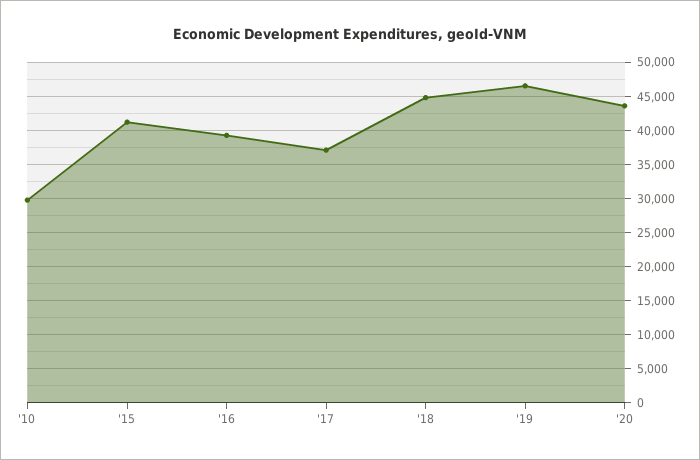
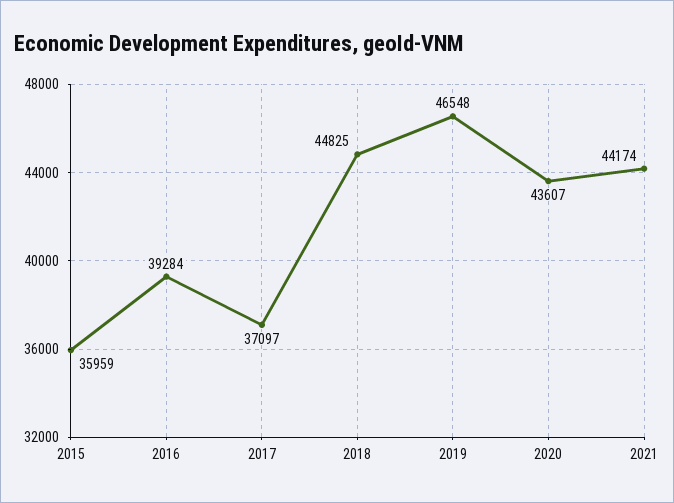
'10: 30000 -> none
'15: 41000 -> 35959
2021: none -> 44174

